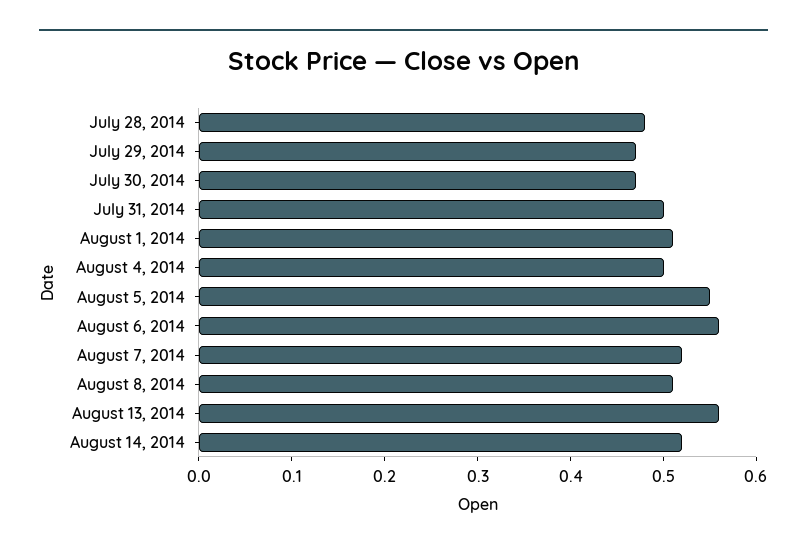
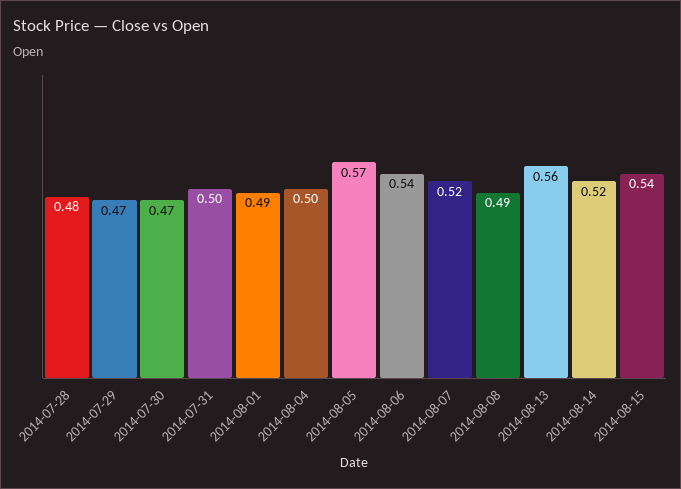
August 1, 2014: 0.51 -> 0.49
August 5, 2014: 0.55 -> 0.57
August 6, 2014: 0.56 -> 0.54
August 8, 2014: 0.51 -> 0.49
2014-08-15: none -> 0.54

